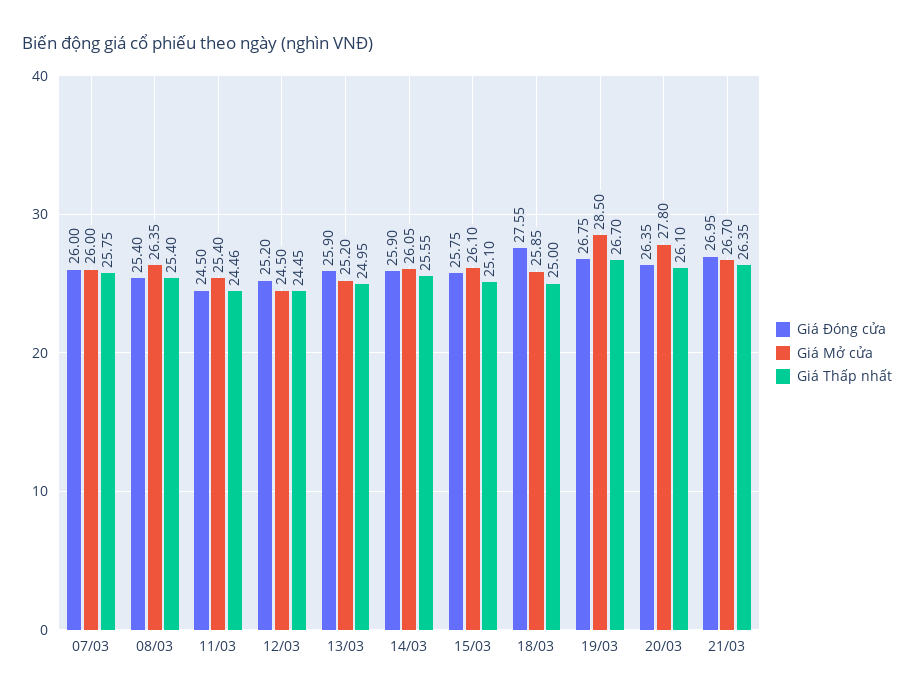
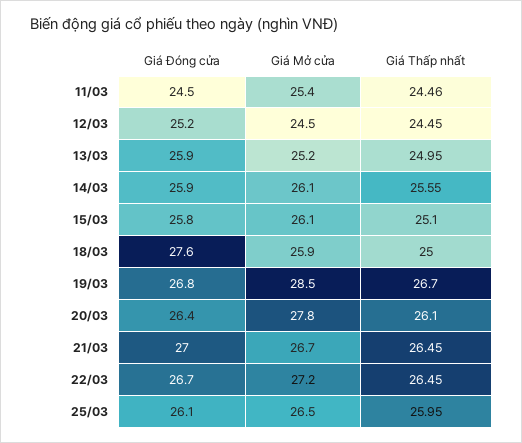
Giá Đóng cửa, 07/03: 26 -> none
Giá Mở cửa, 07/03: 26 -> none
Giá Thấp nhất, 07/03: 25.75 -> none
Giá Đóng cửa, 08/03: 25.4 -> none
Giá Mở cửa, 08/03: 26.35 -> none
Giá Thấp nhất, 08/03: 25.4 -> none
Giá Thấp nhất, 21/03: 26.35 -> 26.45
Giá Đóng cửa, 22/03: none -> 26.7
Giá Mở cửa, 22/03: none -> 27.2
Giá Thấp nhất, 22/03: none -> 26.45
Giá Đóng cửa, 25/03: none -> 26.1
Giá Mở cửa, 25/03: none -> 26.5
Giá Thấp nhất, 25/03: none -> 25.95

